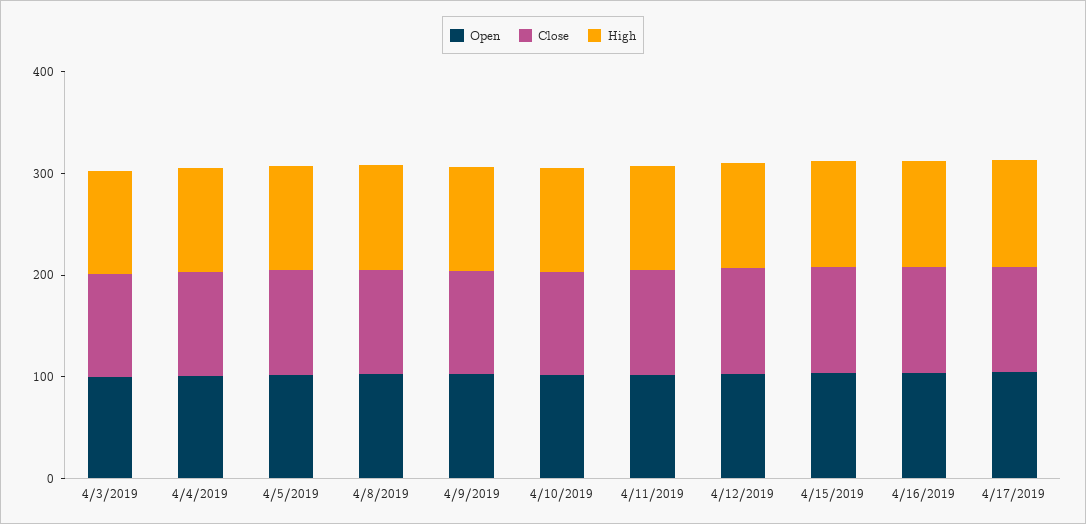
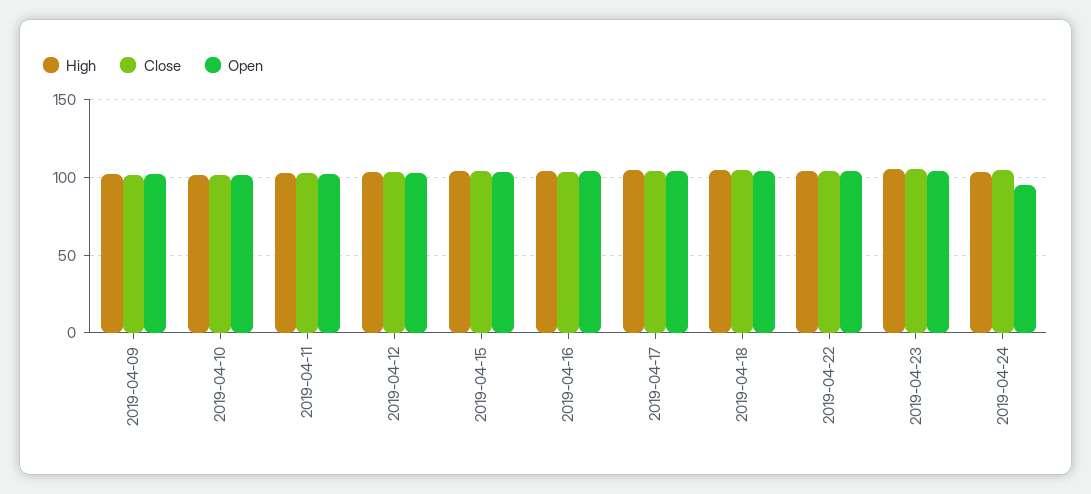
Open, 4/3/2019: 100 -> none
Close, 4/3/2019: 100 -> none
High, 4/3/2019: 100 -> none
Open, 4/4/2019: 100 -> none
Close, 4/4/2019: 100 -> none
High, 4/4/2019: 100 -> none
Open, 4/5/2019: 100 -> none
Close, 4/5/2019: 100 -> none
High, 4/5/2019: 100 -> none
Open, 4/8/2019: 100 -> none
Close, 4/8/2019: 100 -> none
High, 4/8/2019: 100 -> none
High, 2019-04-18: none -> 105
Close, 2019-04-18: none -> 105
Open, 2019-04-18: none -> 105
High, 2019-04-22: none -> 105
Close, 2019-04-22: none -> 105
Open, 2019-04-22: none -> 105
High, 2019-04-23: none -> 105
Close, 2019-04-23: none -> 105
Open, 2019-04-23: none -> 105
High, 2019-04-24: none -> 105
Close, 2019-04-24: none -> 105
Open, 2019-04-24: none -> 95

